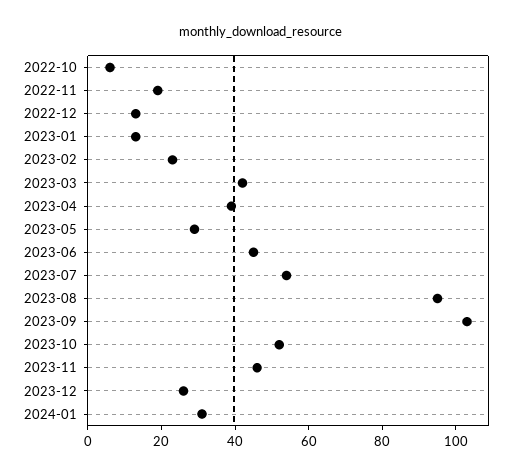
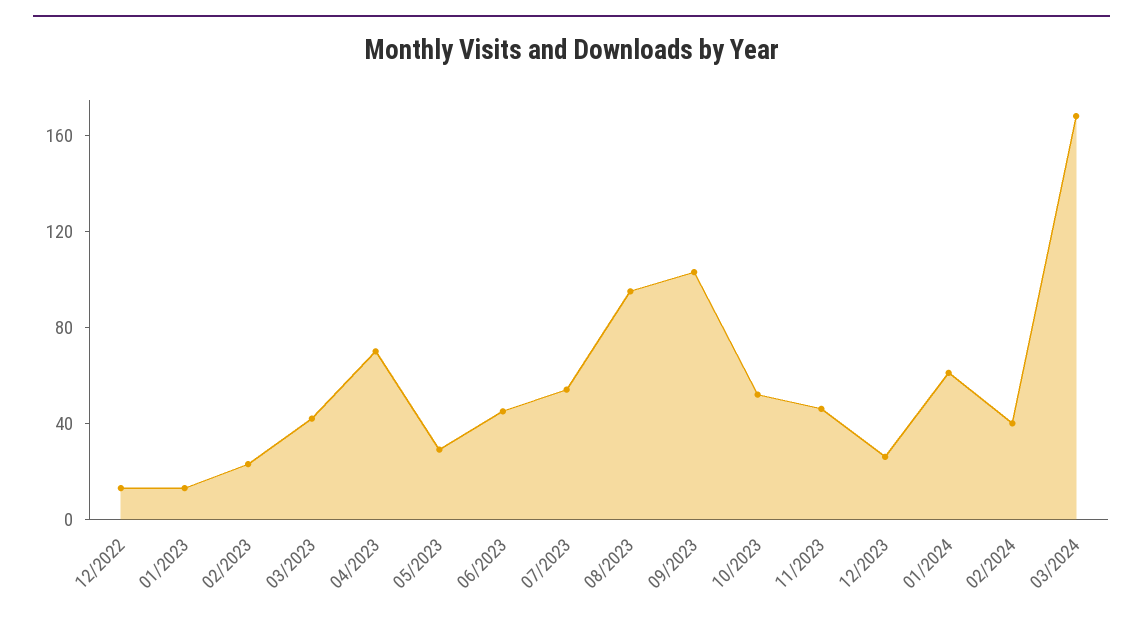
2022-10: 5 -> none
2022-11: 20 -> none
2023-04: 40 -> 70
2024-01: 30 -> 60
02/2024: none -> 40
03/2024: none -> 170

